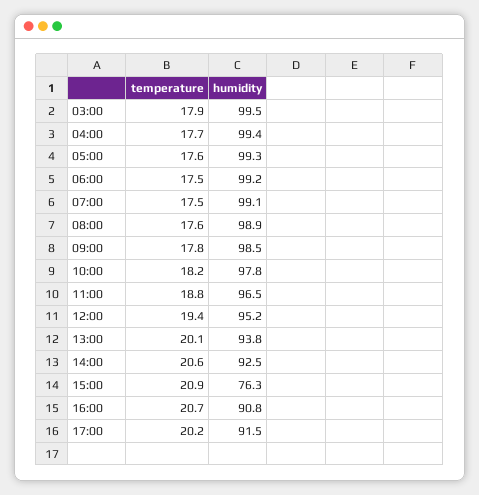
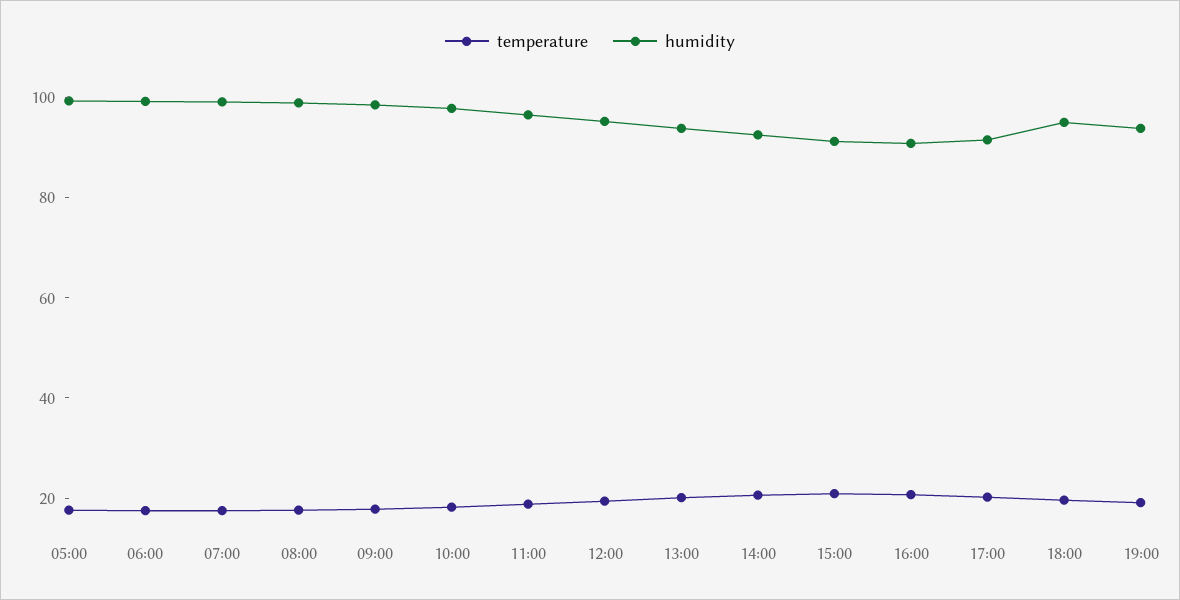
temperature, 03:00: 17.9 -> none
humidity, 03:00: 99.5 -> none
temperature, 04:00: 17.7 -> none
humidity, 04:00: 99.4 -> none
humidity, 15:00: 76.3 -> 90
temperature, 18:00: none -> 20
humidity, 18:00: none -> 95
temperature, 19:00: none -> 20
humidity, 19:00: none -> 95

